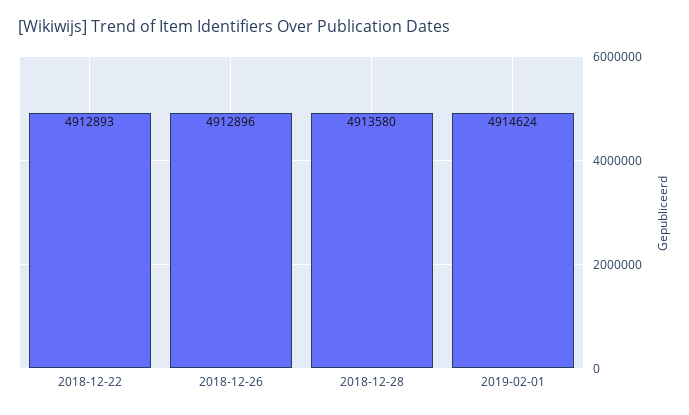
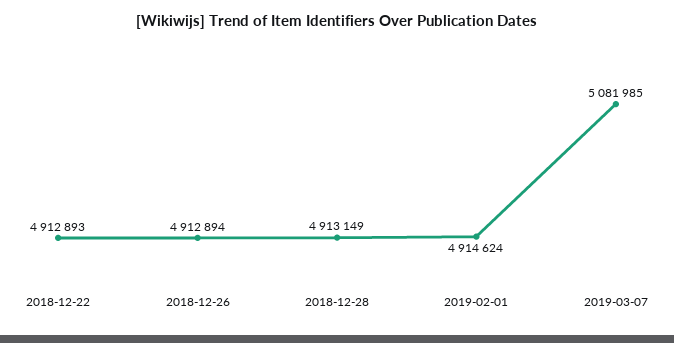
2018-12-26: 4912896 -> 4912894
2018-12-28: 4913580 -> 4913149
2019-03-07: none -> 5081985

